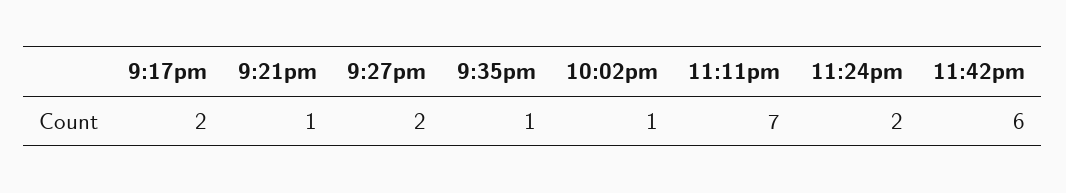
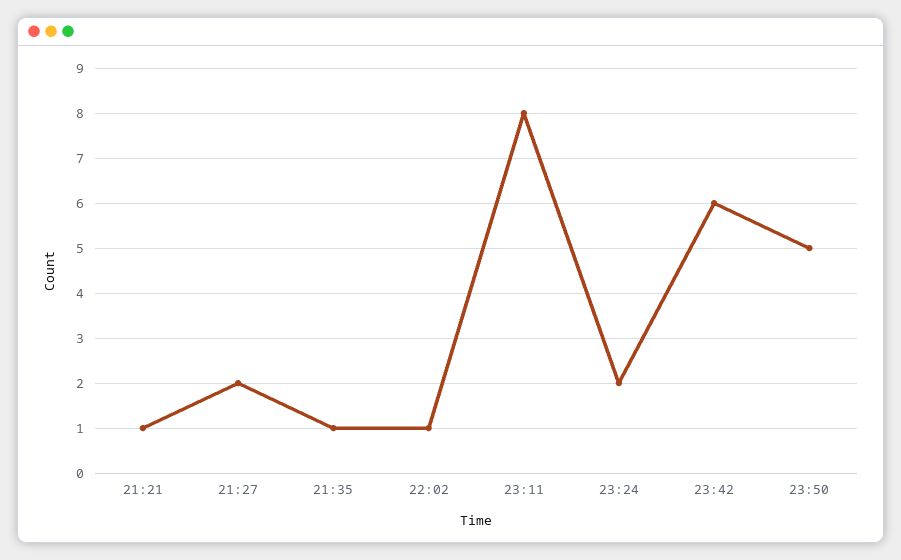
9:17pm: 2 -> none
11:11pm: 7 -> 8
23:50: none -> 5

